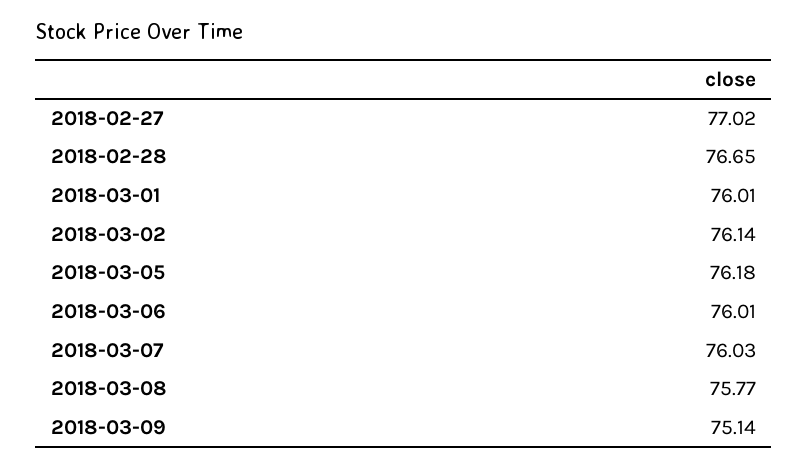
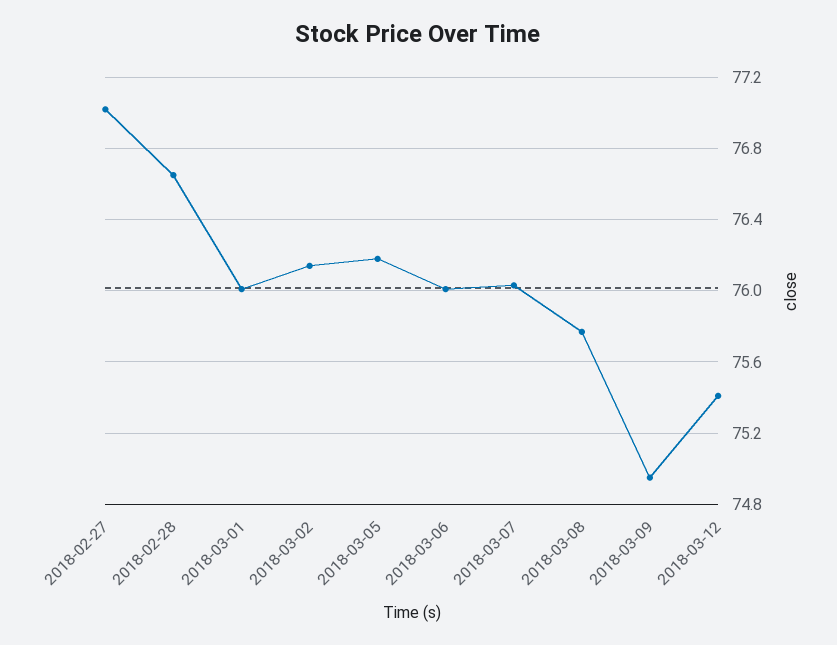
2018-03-09: 75.14 -> 74.95
2018-03-12: none -> 75.4

